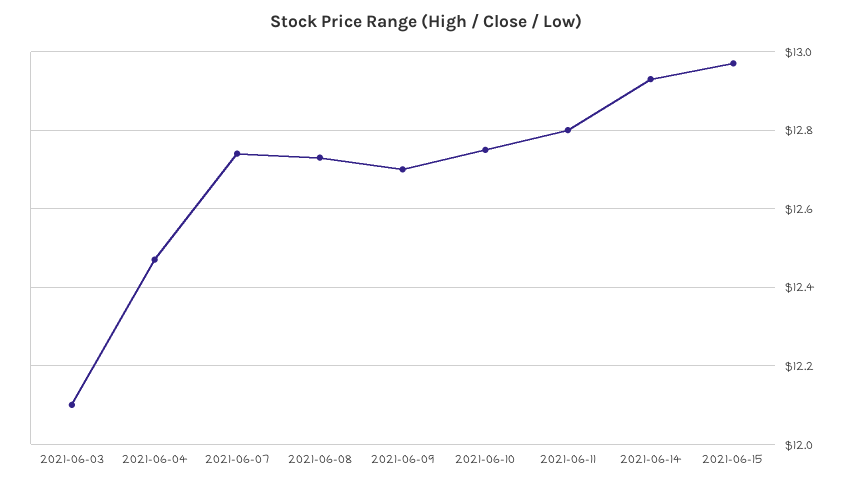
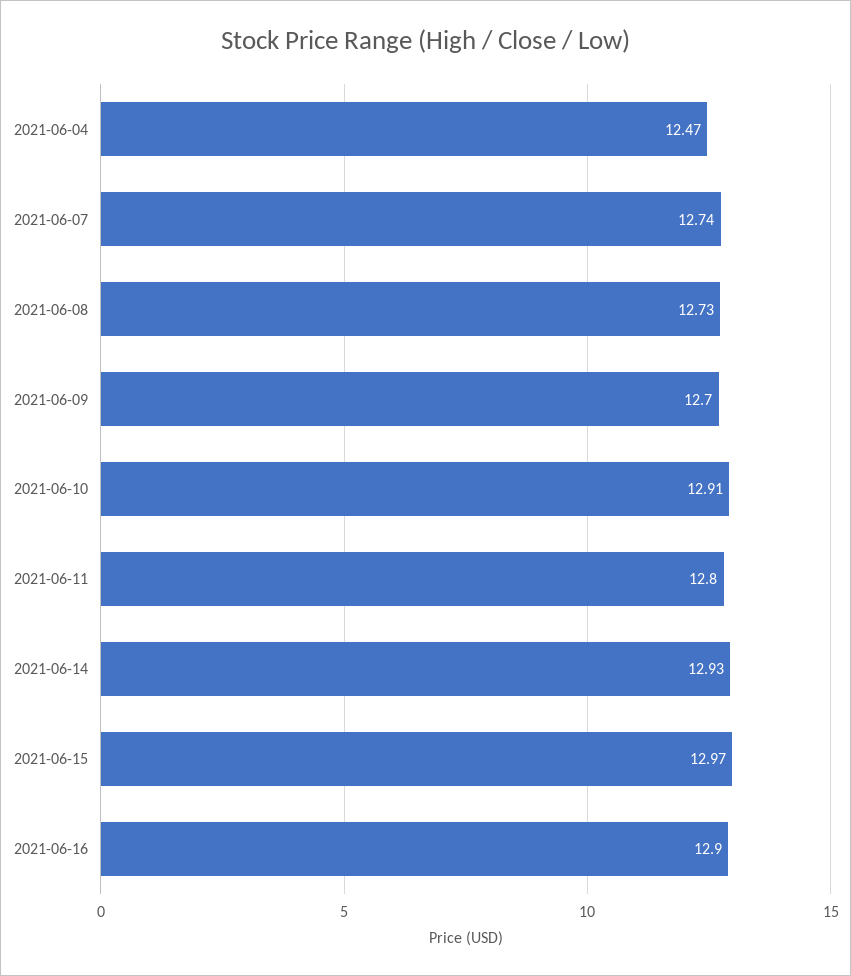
2021-06-03: 12.1 -> none
2021-06-10: 12.75 -> 12.91
2021-06-16: none -> 12.9

